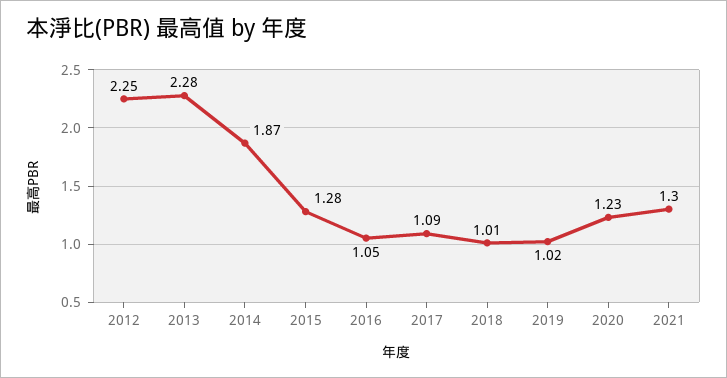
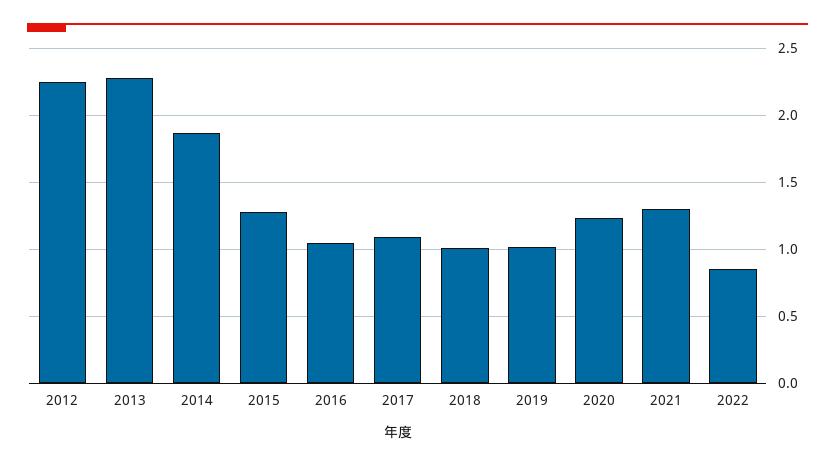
2022: none -> 0.85

